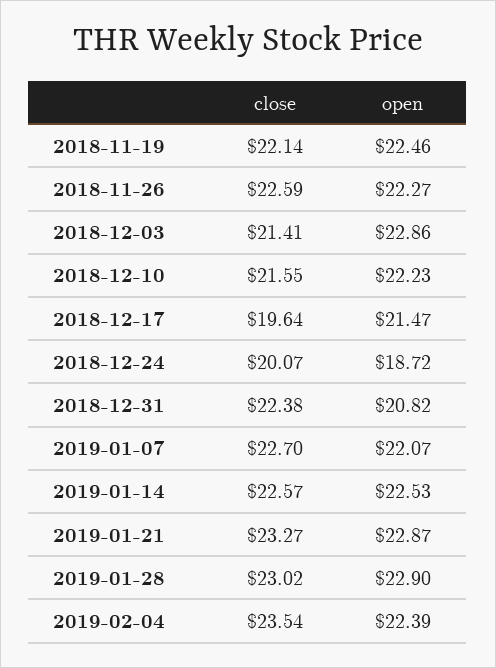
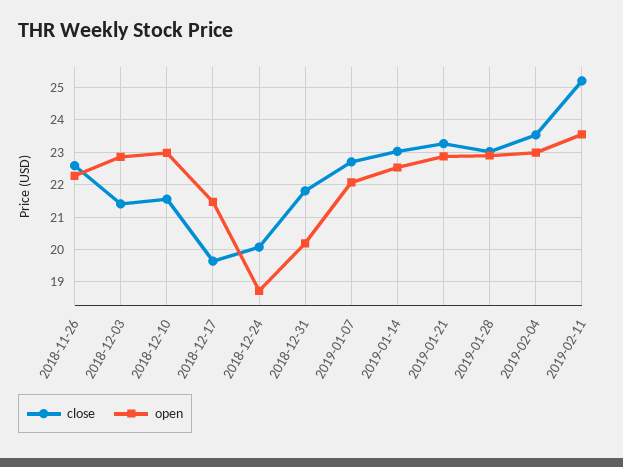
close, 2018-11-19: 22.14 -> none
open, 2018-11-19: 22.46 -> none
open, 2018-12-10: 22.23 -> 23
close, 2018-12-31: 22.38 -> 21.8
open, 2018-12-31: 20.82 -> 20.2
close, 2019-01-14: 22.57 -> 23
open, 2019-02-04: 22.39 -> 23
close, 2019-02-11: none -> 25.2
open, 2019-02-11: none -> 23.6

